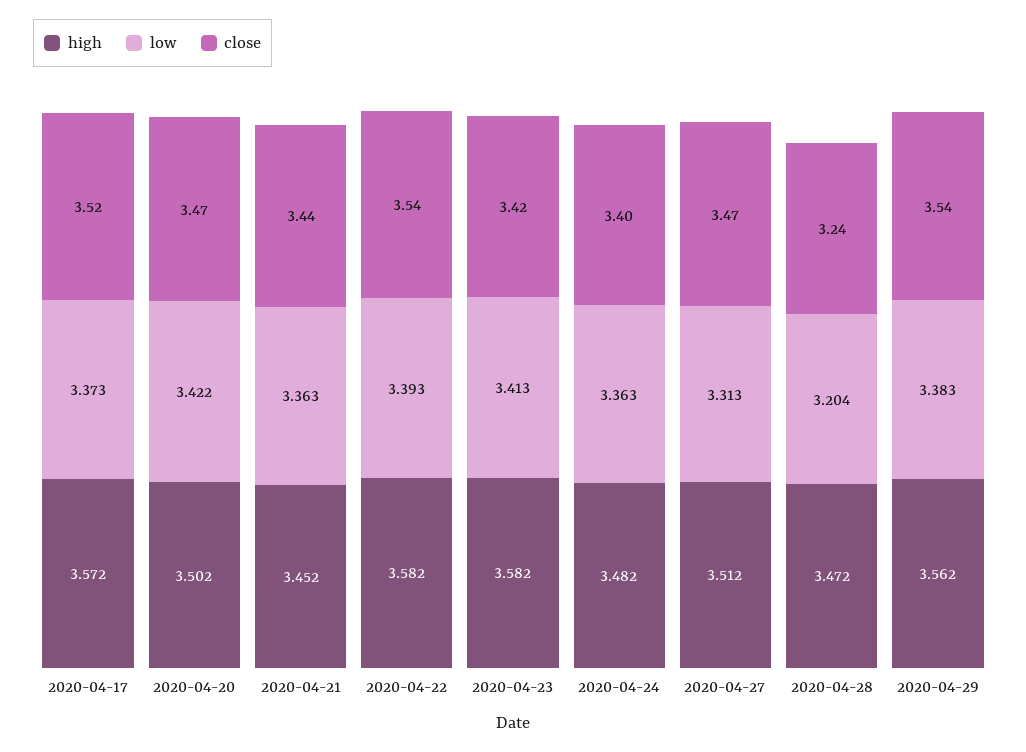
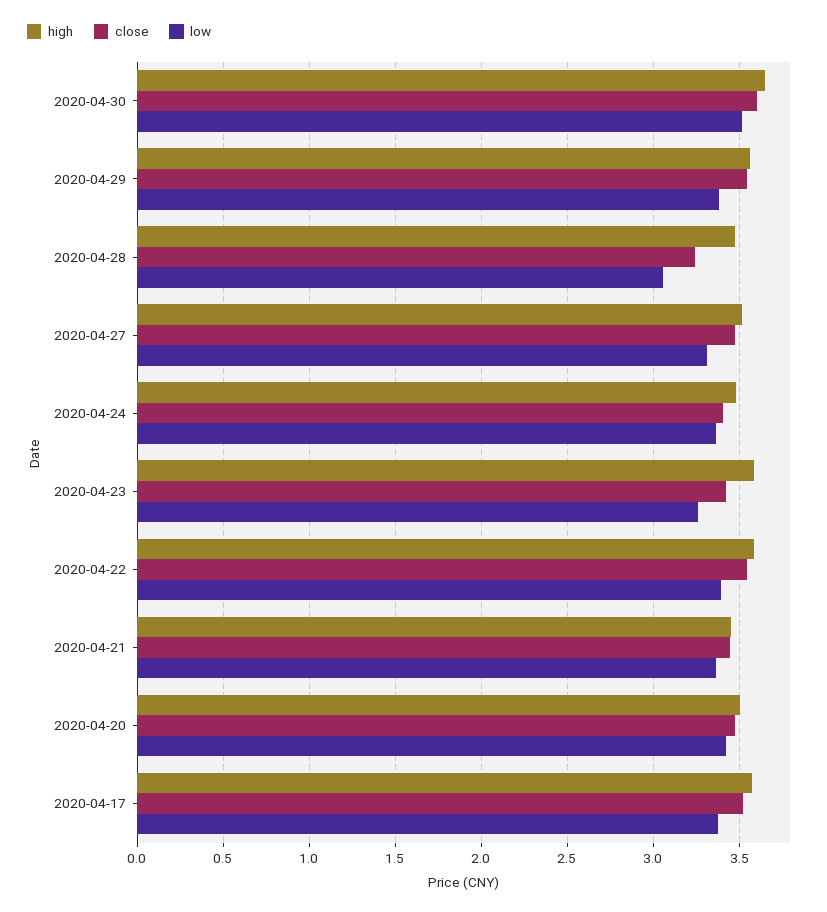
low, 2020-04-23: 3.413 -> 3.25
low, 2020-04-28: 3.204 -> 3.05
high, 2020-04-30: none -> 3.65
close, 2020-04-30: none -> 3.6
low, 2020-04-30: none -> 3.5

